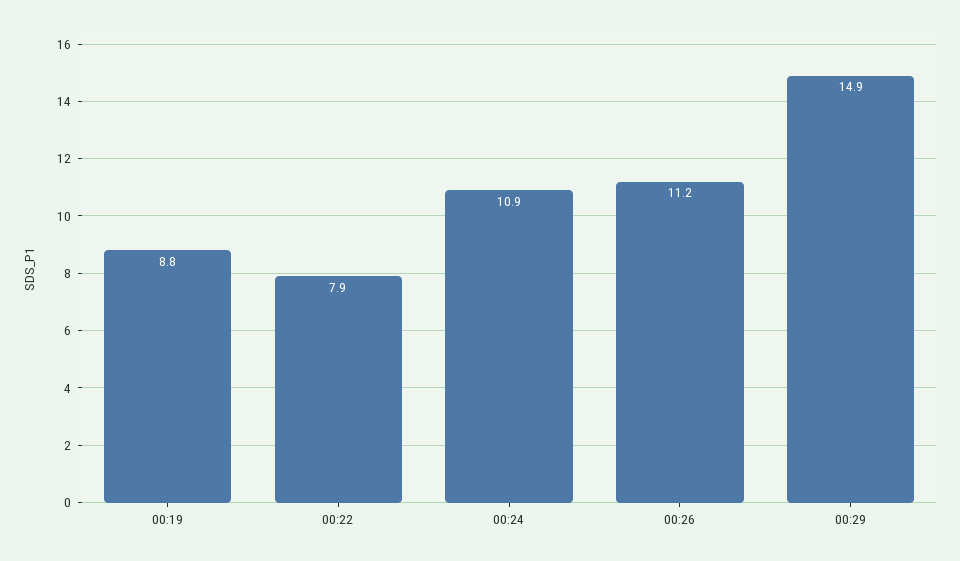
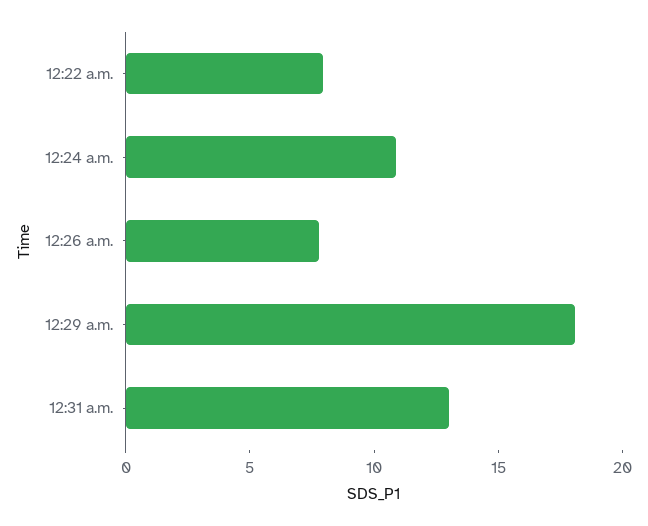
00:19: 8.8 -> none
00:26: 11.2 -> 8
00:29: 14.9 -> 18
12:31 a.m.: none -> 13

